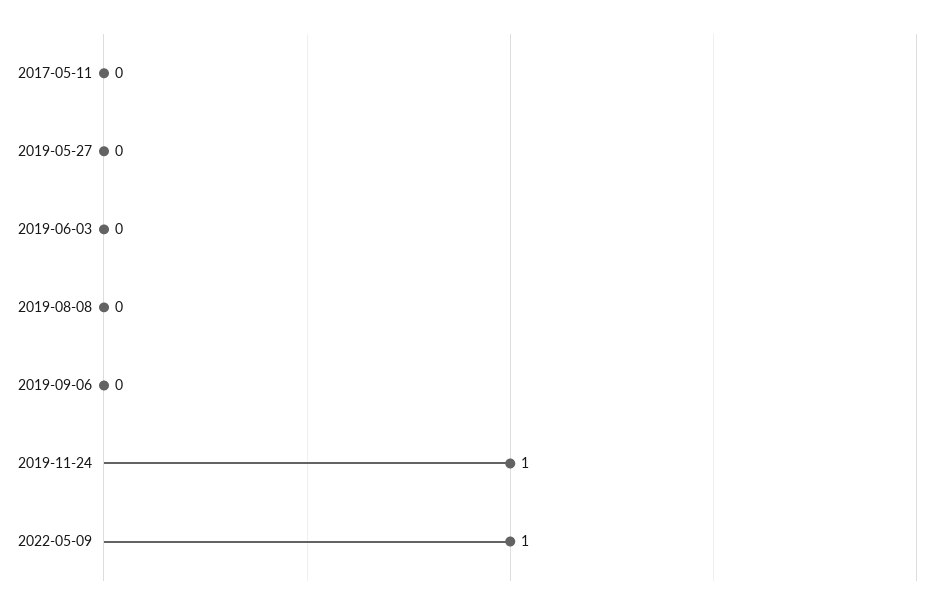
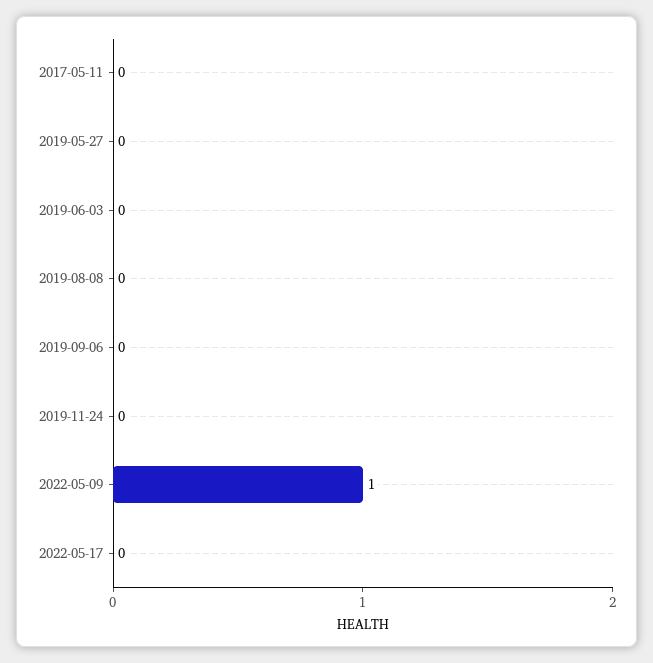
2019-11-24: 1 -> 0
2022-05-17: none -> 0

